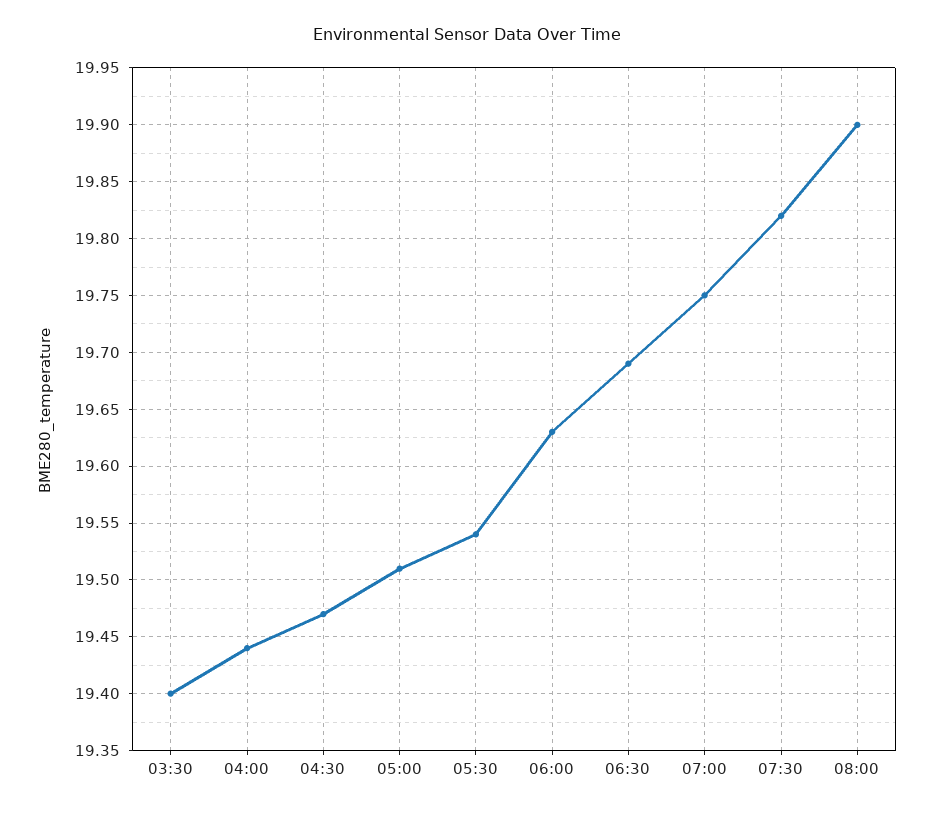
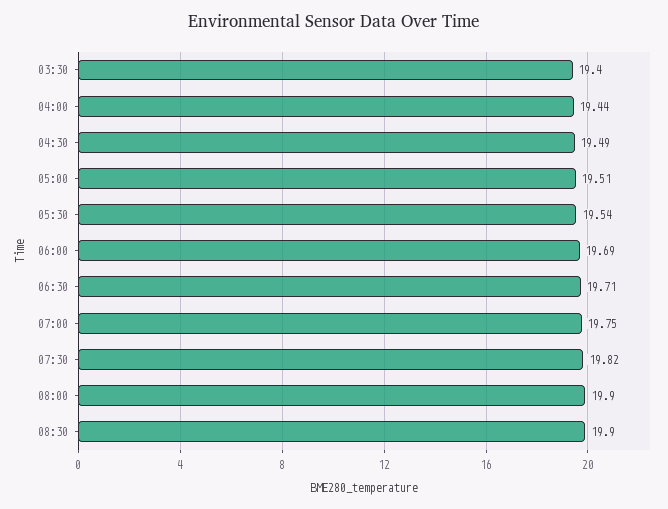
04:30: 19.47 -> 19.49
06:00: 19.63 -> 19.69
06:30: 19.69 -> 19.71
08:30: none -> 19.9

